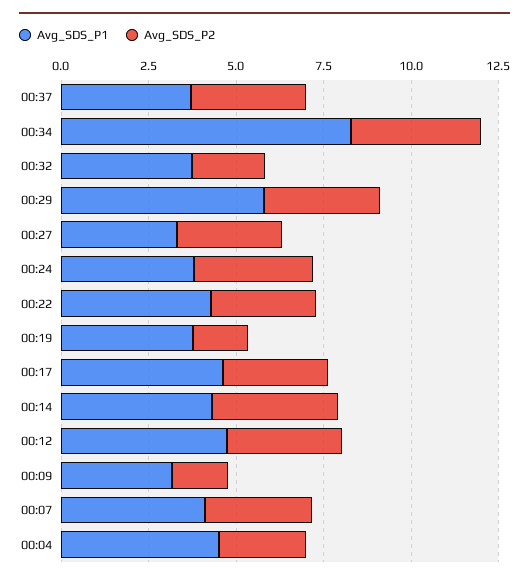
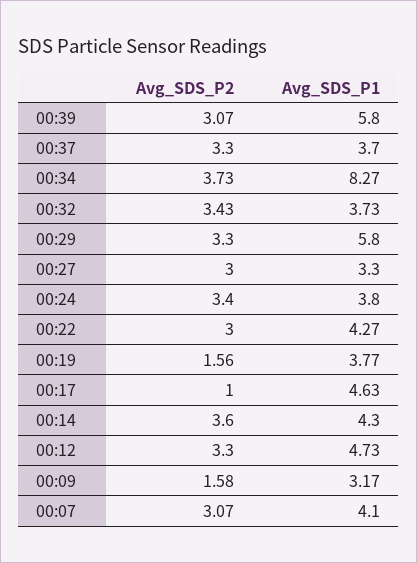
Avg_SDS_P2, 00:32: 2 -> 3.43
Avg_SDS_P2, 00:17: 3 -> 1
Avg_SDS_P1, 00:04: 4.5 -> none
Avg_SDS_P2, 00:04: 2.5 -> none
Avg_SDS_P2, 00:39: none -> 3.07
Avg_SDS_P1, 00:39: none -> 5.8

